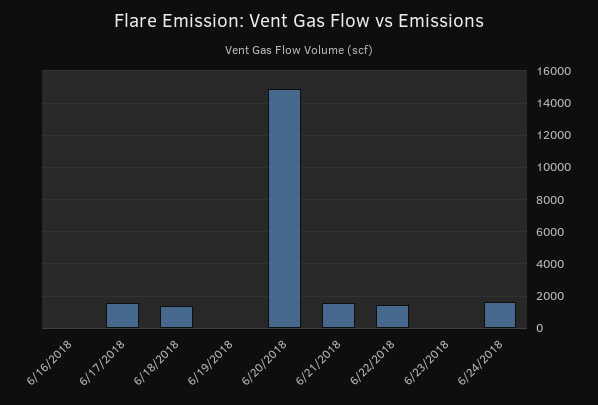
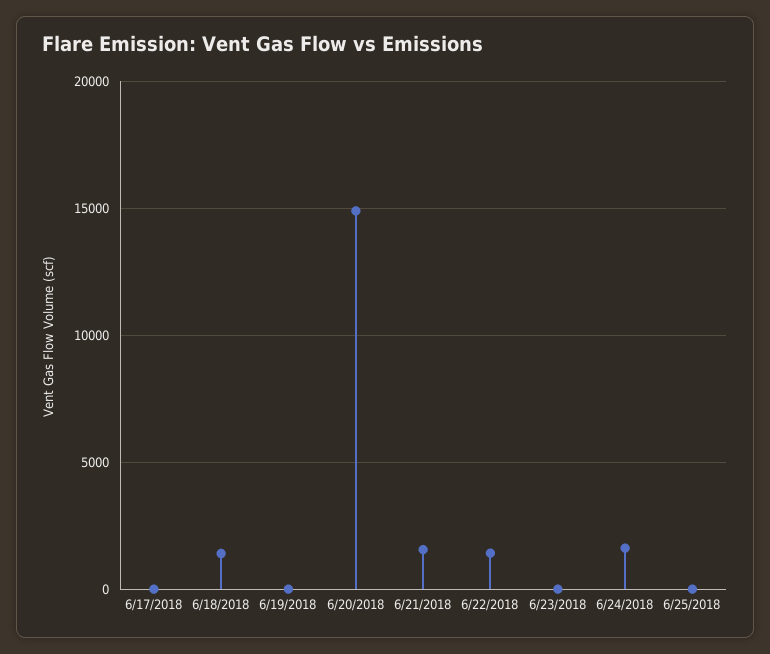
6/16/2018: 0 -> none
6/17/2018: 1500 -> 0
6/25/2018: none -> 0

